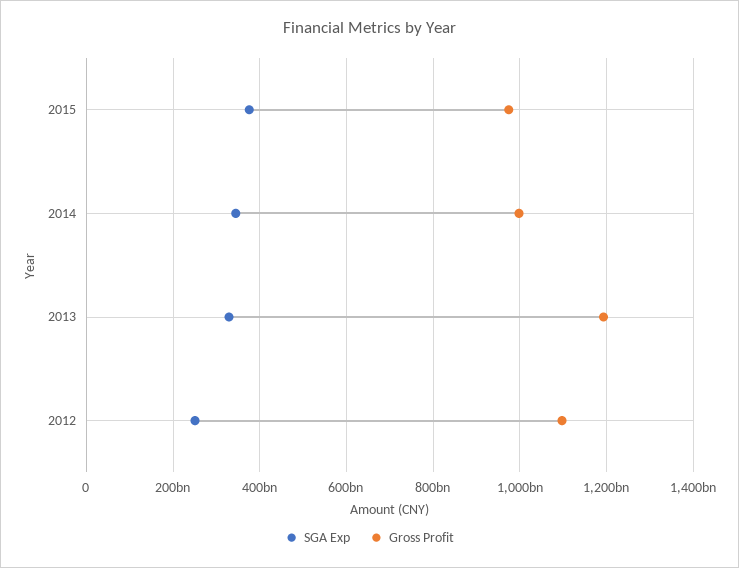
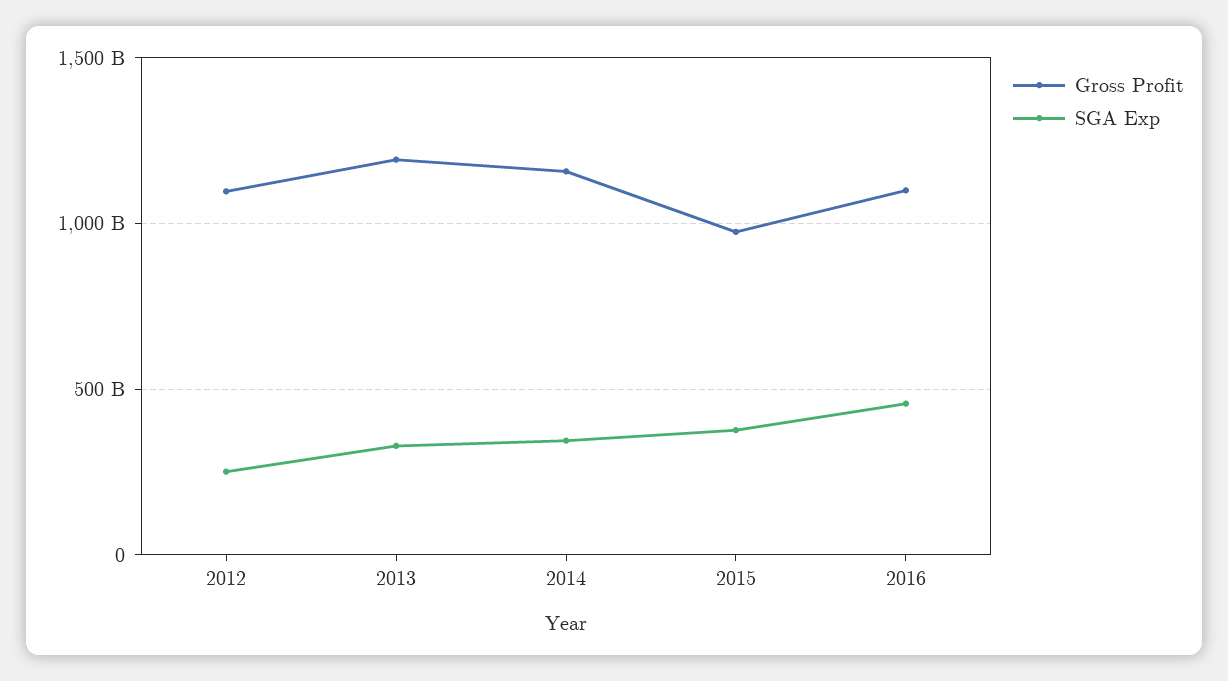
Gross Profit, 2014: 1000000000000 -> 1150000000000
Gross Profit, 2016: none -> 1100000000000
SGA Exp, 2016: none -> 450000000000

